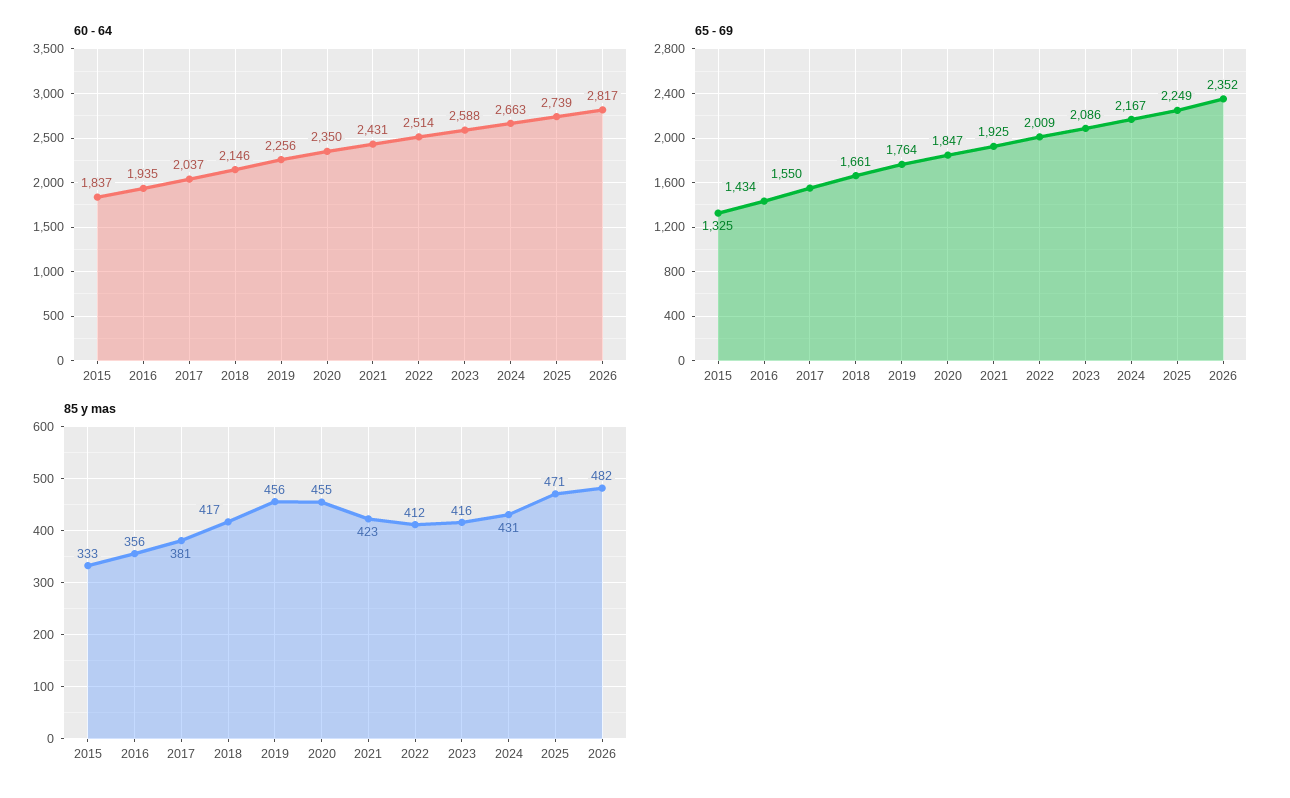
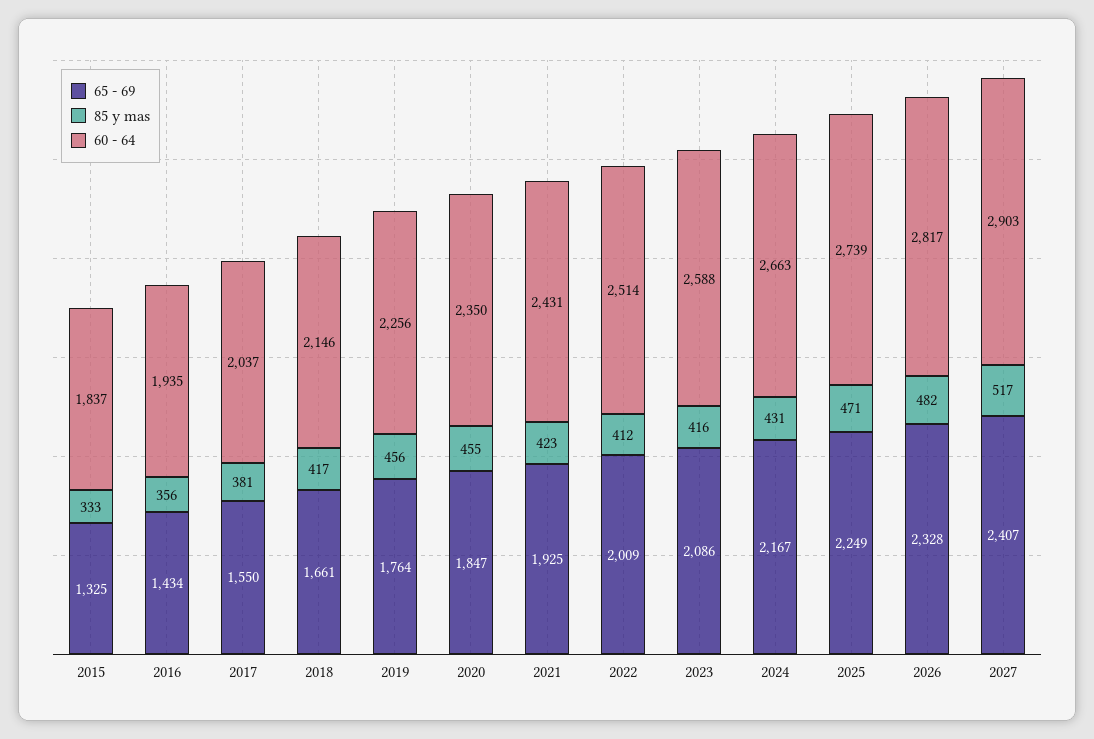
65 - 69, 2026: 2352 -> 2328
65 - 69, 2027: none -> 2407
85 y mas, 2027: none -> 517
60 - 64, 2027: none -> 2903

